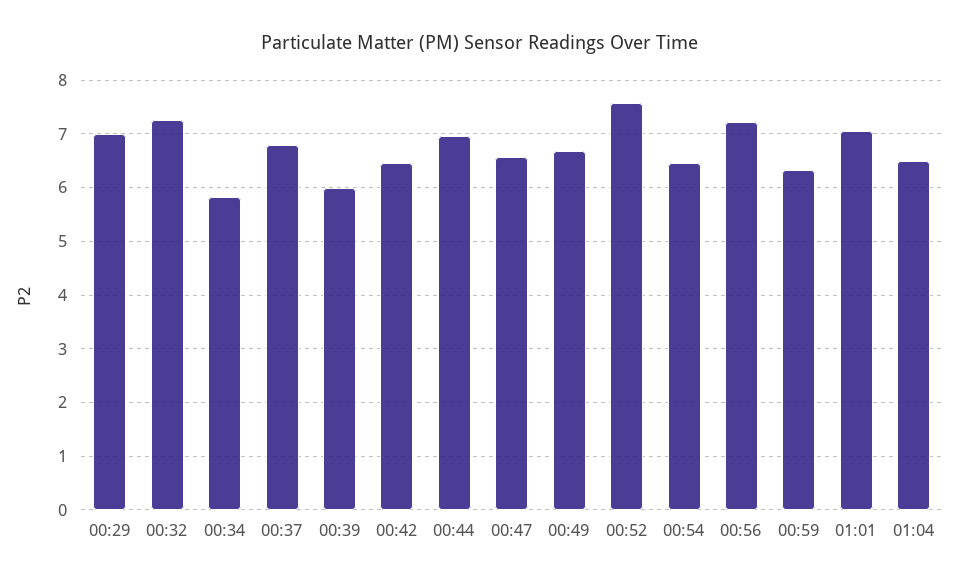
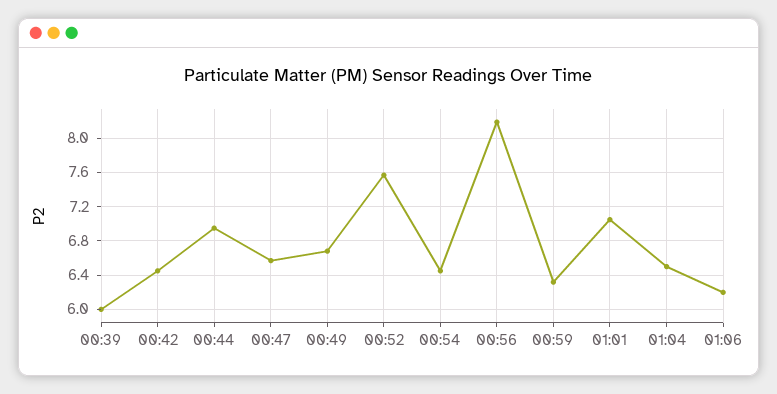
00:29: 7 -> none
00:32: 7.2 -> none
00:34: 5.8 -> none
00:37: 6.8 -> none
00:56: 7.2 -> 8.2
01:06: none -> 6.2

